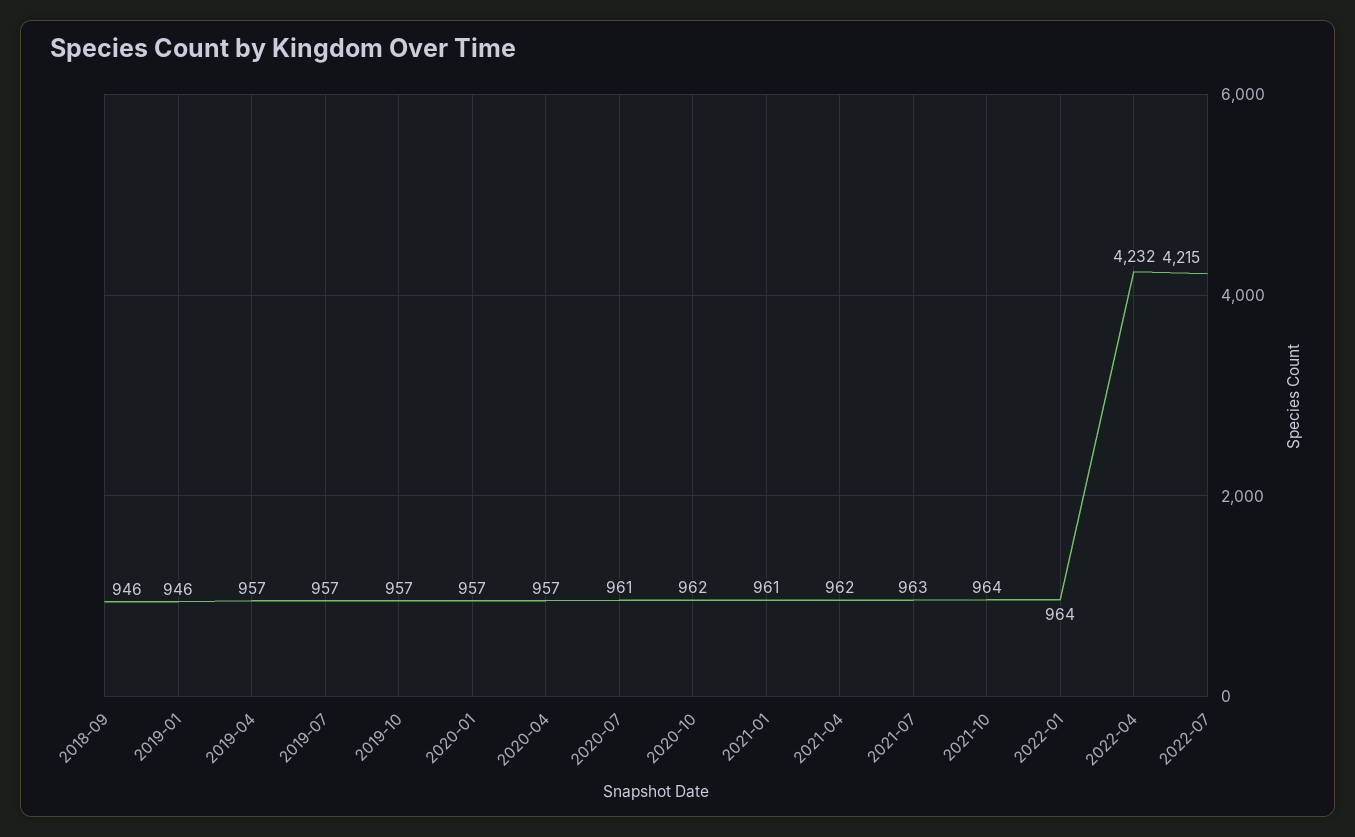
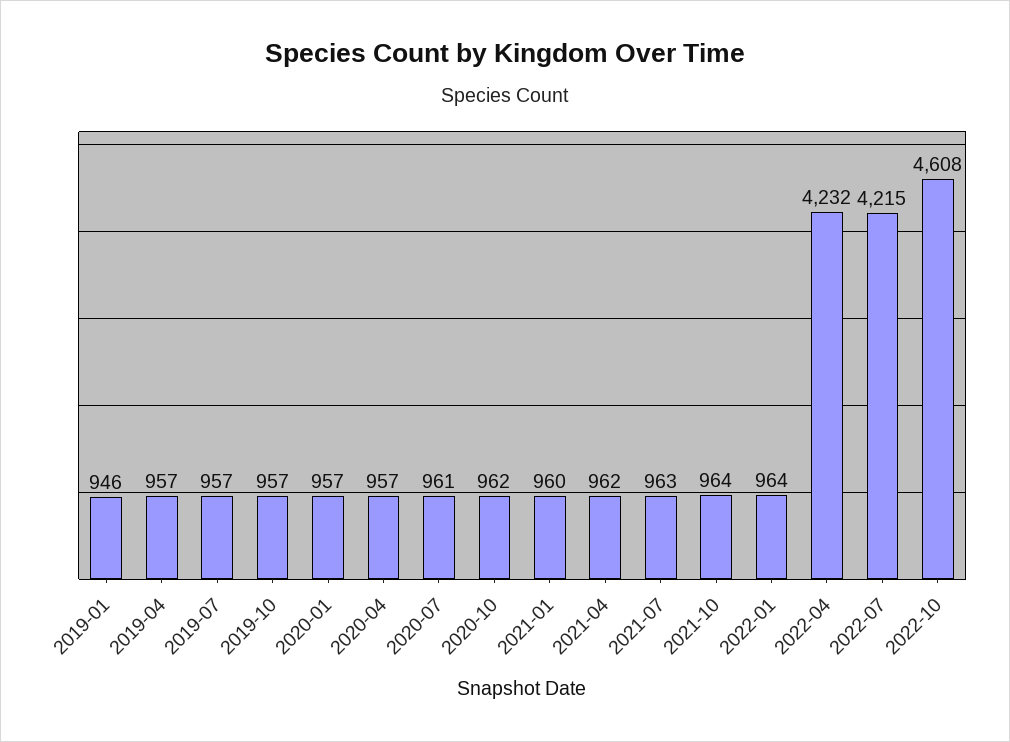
2018-09: 946 -> none
2021-01: 961 -> 960
2022-10: none -> 4608

